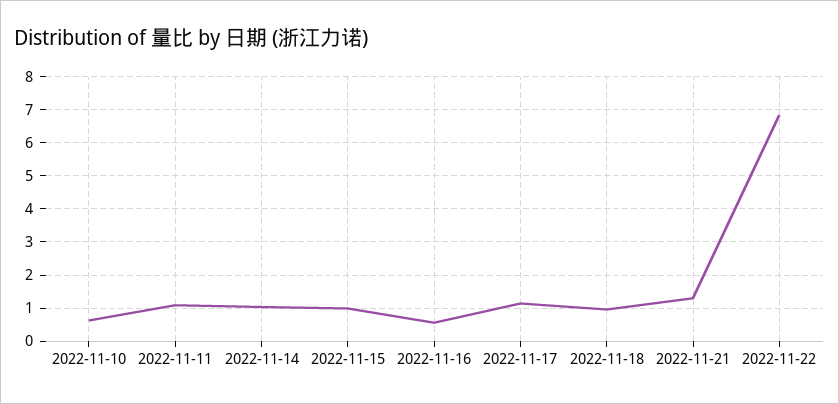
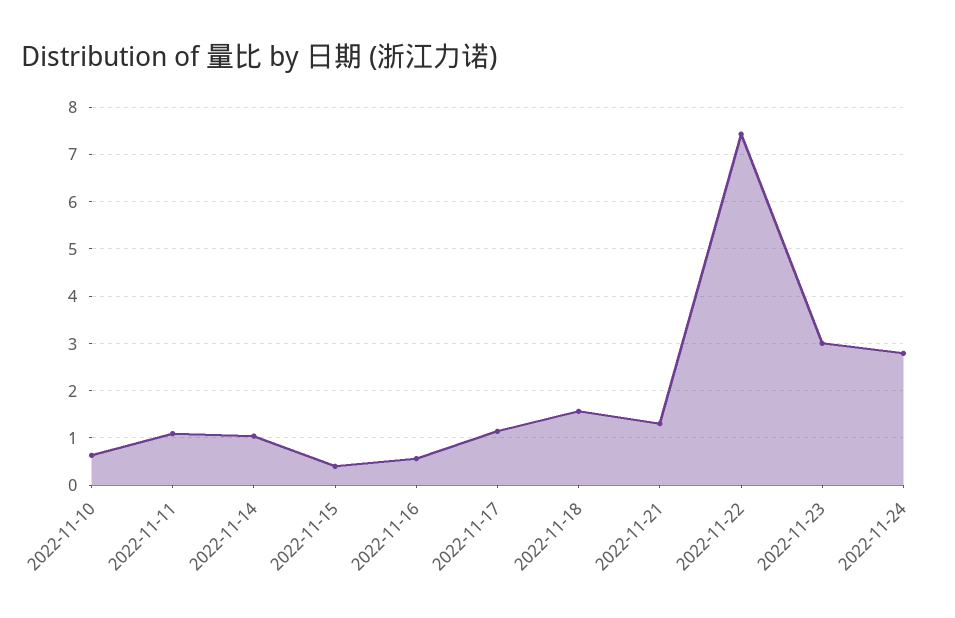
2022-11-15: 1 -> 0.4
2022-11-18: 1 -> 1.6
2022-11-22: 6.8 -> 7.4
2022-11-23: none -> 3
2022-11-24: none -> 2.8

